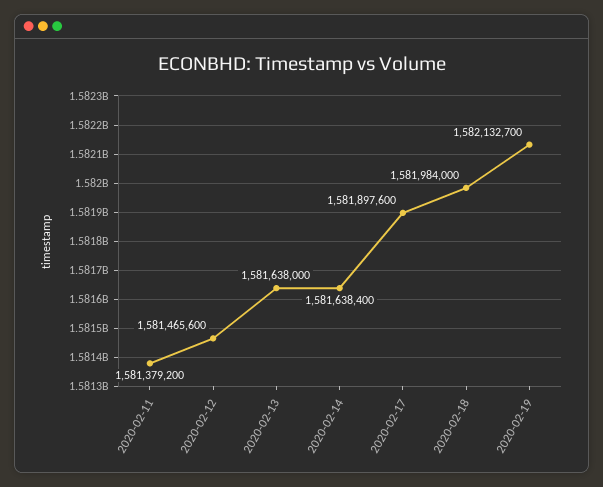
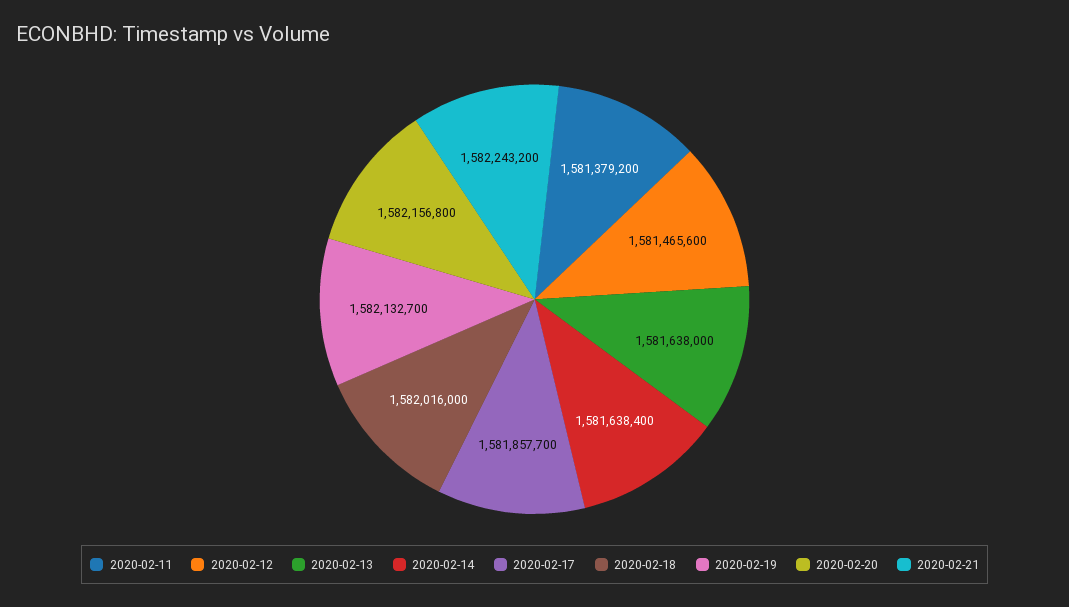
2020-02-17: 1581897600 -> 1581857700
2020-02-18: 1581984000 -> 1582016000
2020-02-20: none -> 1582156800
2020-02-21: none -> 1582243200

